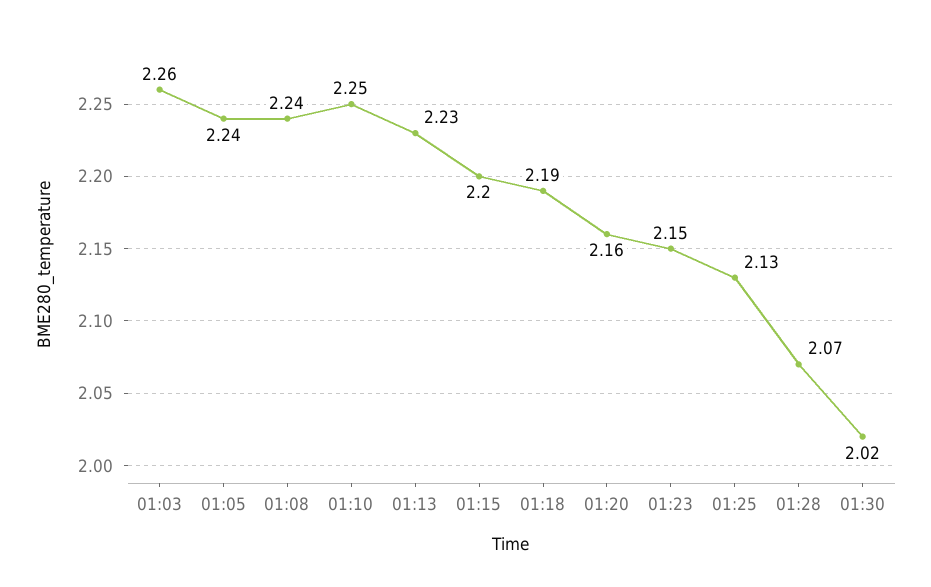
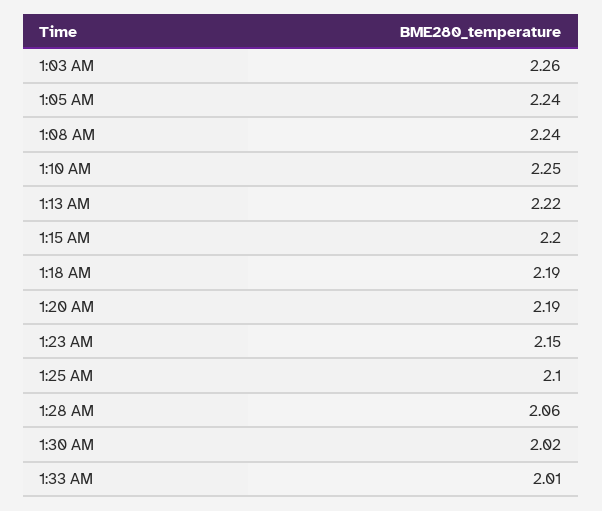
01:13: 2.23 -> 2.22
01:20: 2.16 -> 2.19
01:25: 2.13 -> 2.1
01:28: 2.07 -> 2.06
1:33 AM: none -> 2.01

